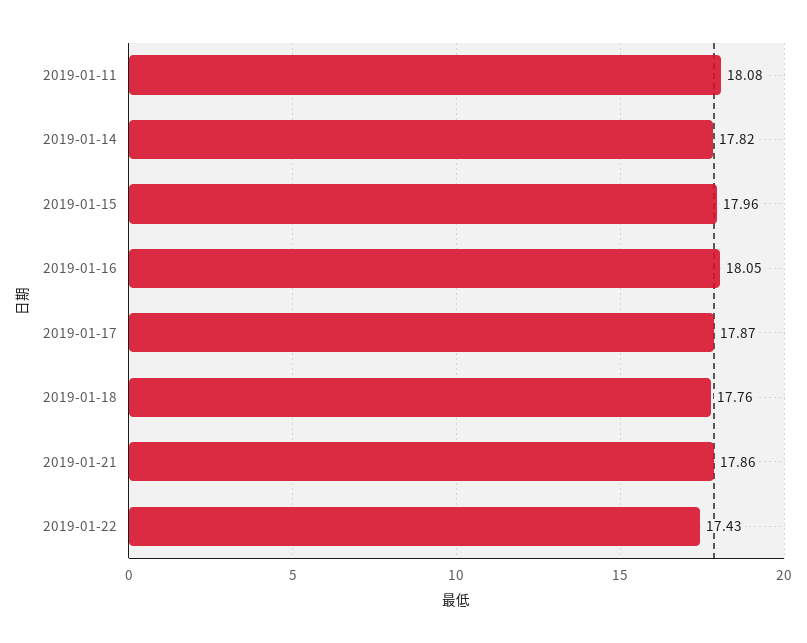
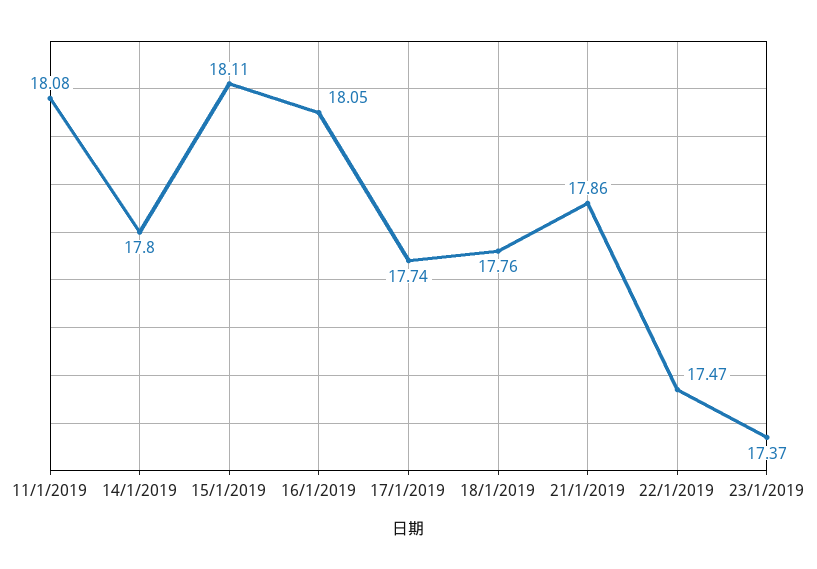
2019-01-14: 17.82 -> 17.8
2019-01-15: 17.96 -> 18.11
2019-01-17: 17.87 -> 17.74
2019-01-22: 17.43 -> 17.47
23/1/2019: none -> 17.37

